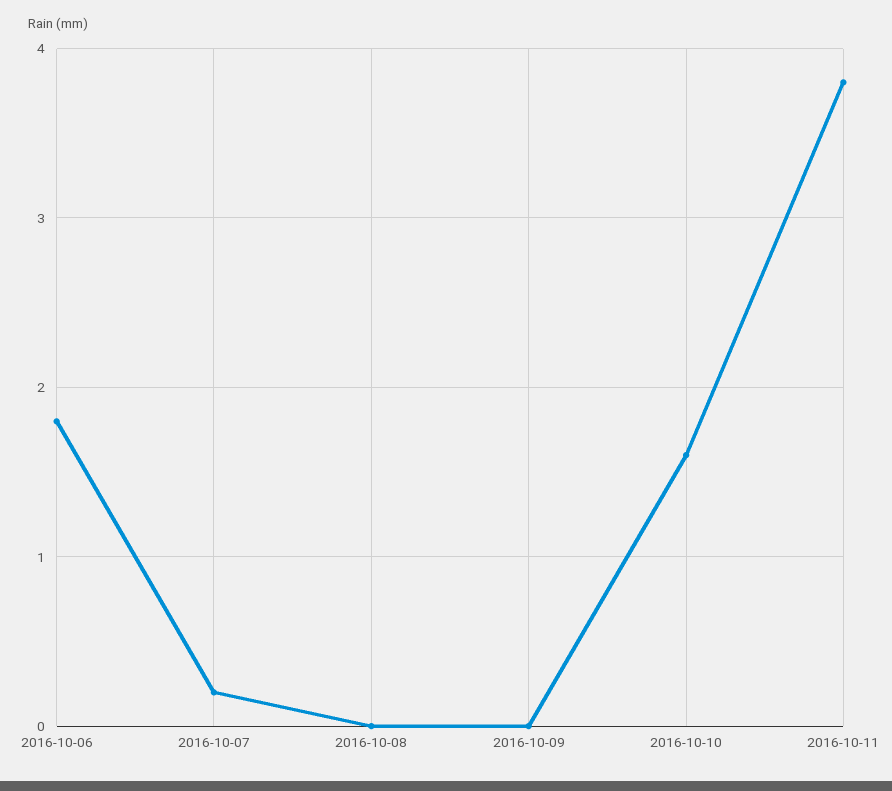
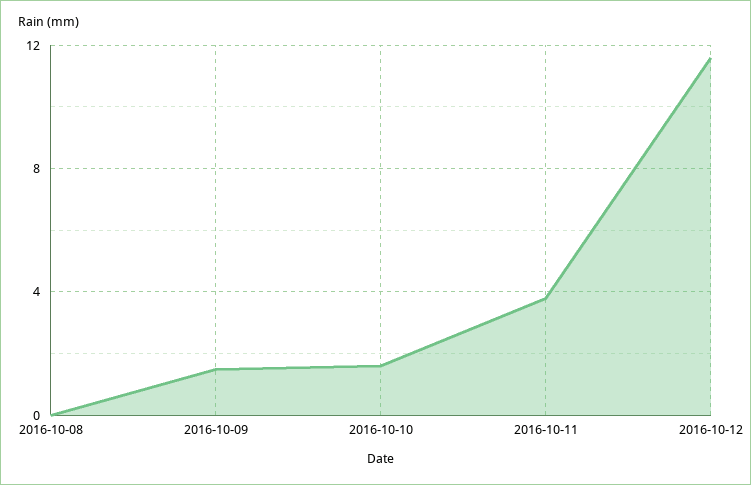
2016-10-06: 1.8 -> none
2016-10-07: 0.2 -> none
2016-10-09: 0 -> 1.5
2016-10-12: none -> 11.5

